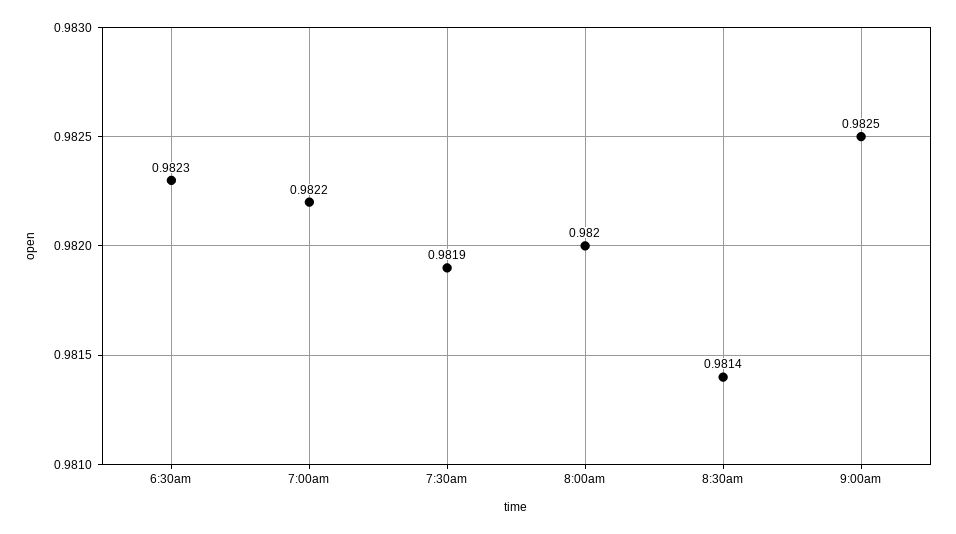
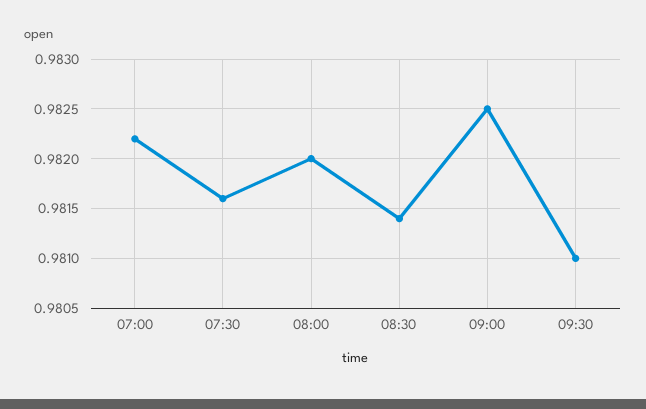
6:30am: 0.9823 -> none
7:30am: 0.9819 -> 0.9816
09:30: none -> 0.981

